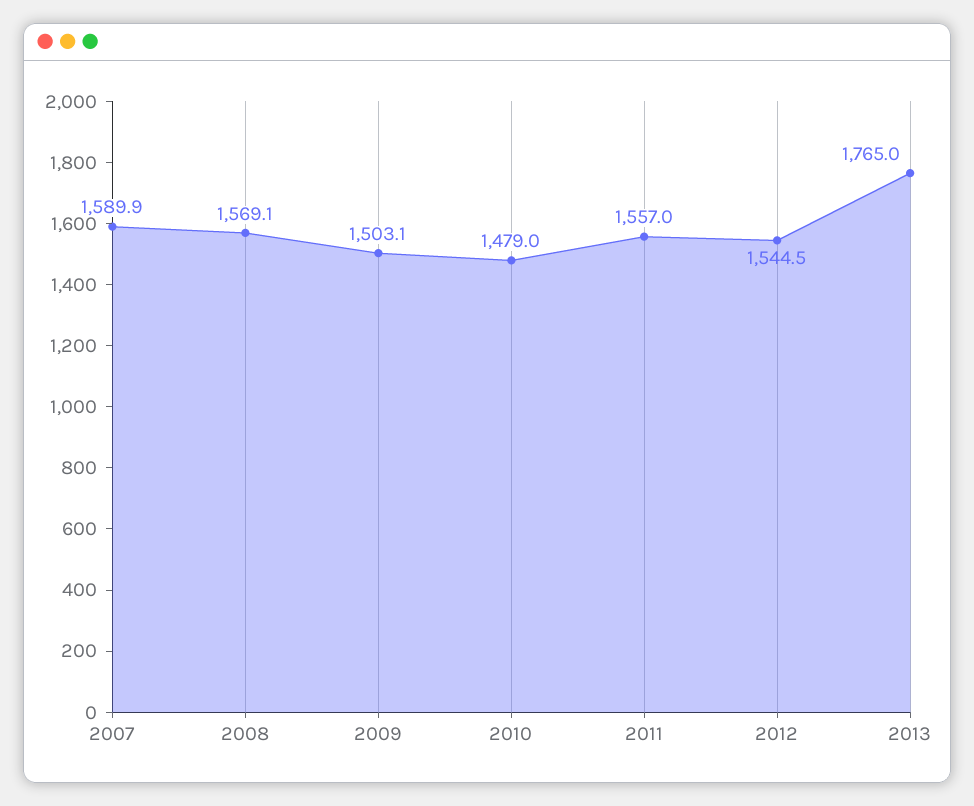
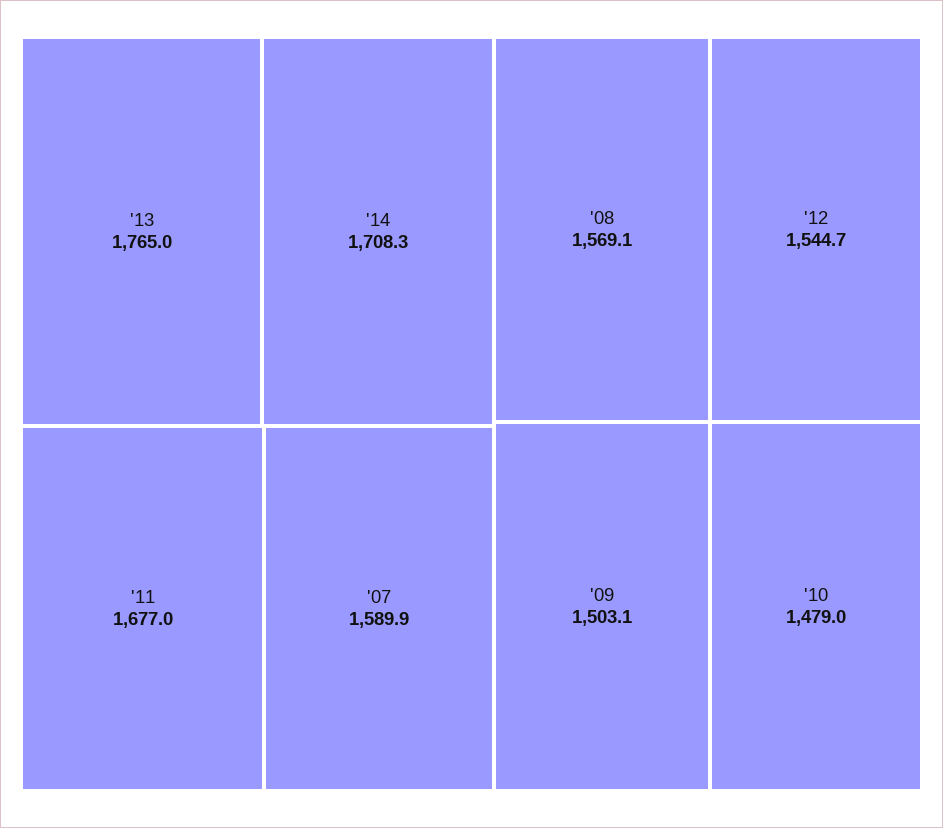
2011: 1557 -> 1677
2012: 1544.5 -> 1544.7
'14: none -> 1708.3

